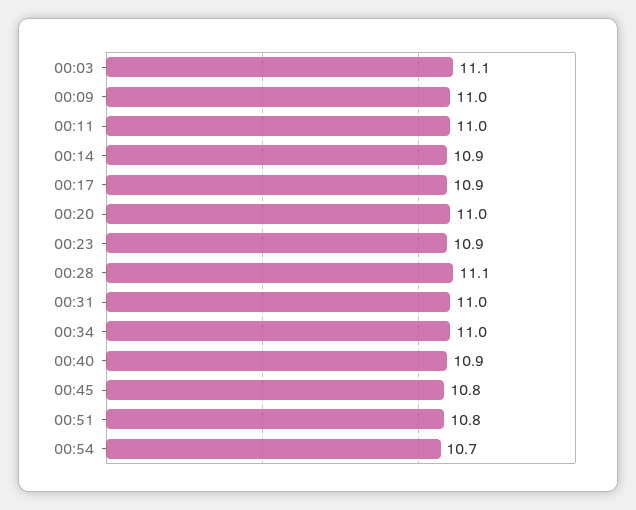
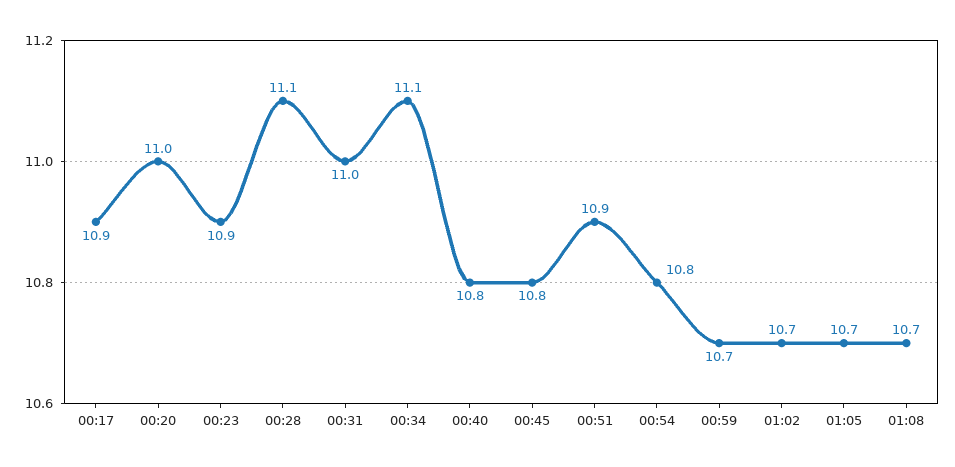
00:03: 11.1 -> none
00:09: 11 -> none
00:11: 11 -> none
00:14: 10.9 -> none
00:34: 11 -> 11.1
00:40: 10.9 -> 10.8
00:51: 10.8 -> 10.9
00:54: 10.7 -> 10.8
00:59: none -> 10.7
01:02: none -> 10.7
01:05: none -> 10.7
01:08: none -> 10.7

